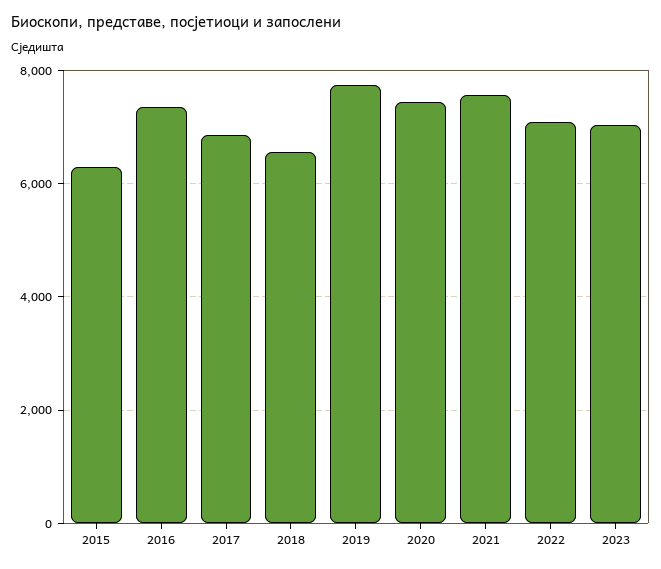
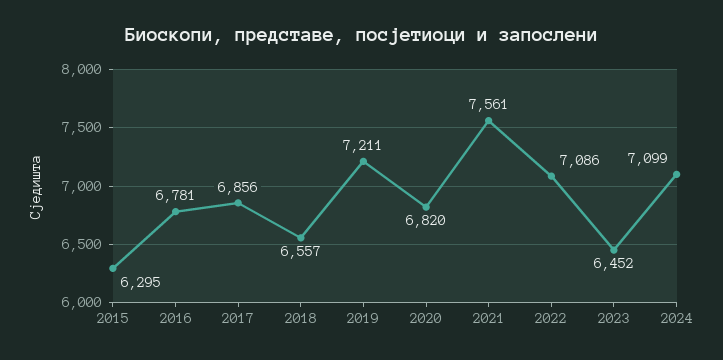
2016: 7400 -> 6781
2019: 7800 -> 7211
2020: 7400 -> 6820
2023: 7000 -> 6452
2024: none -> 7099

